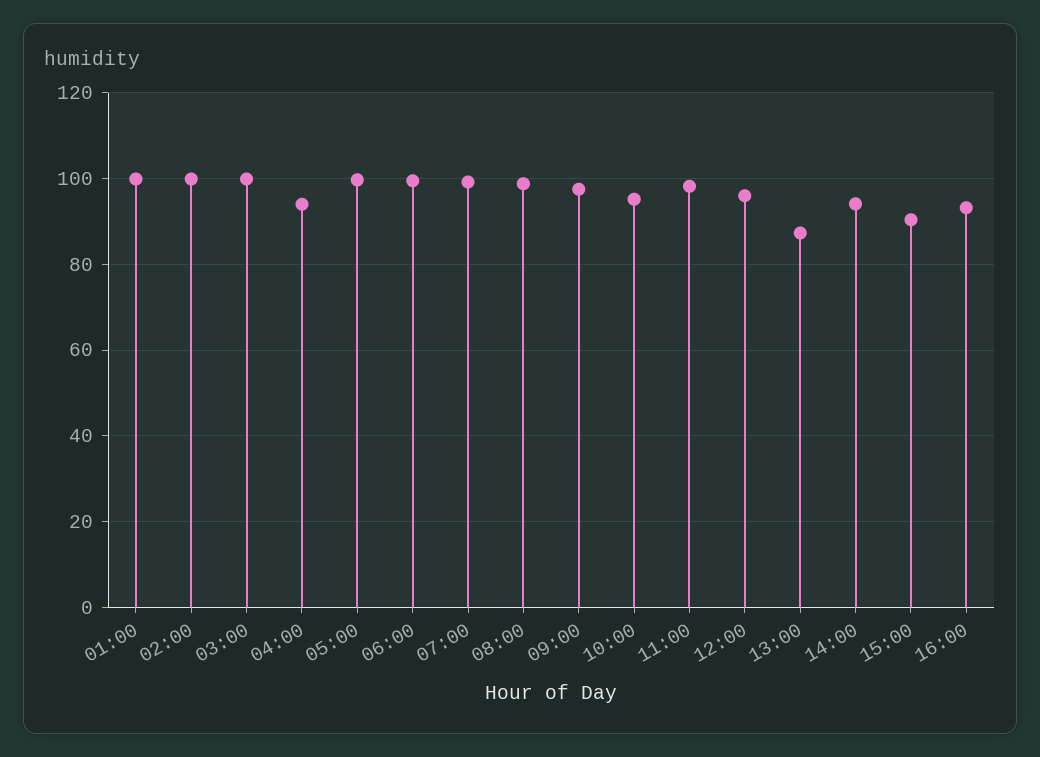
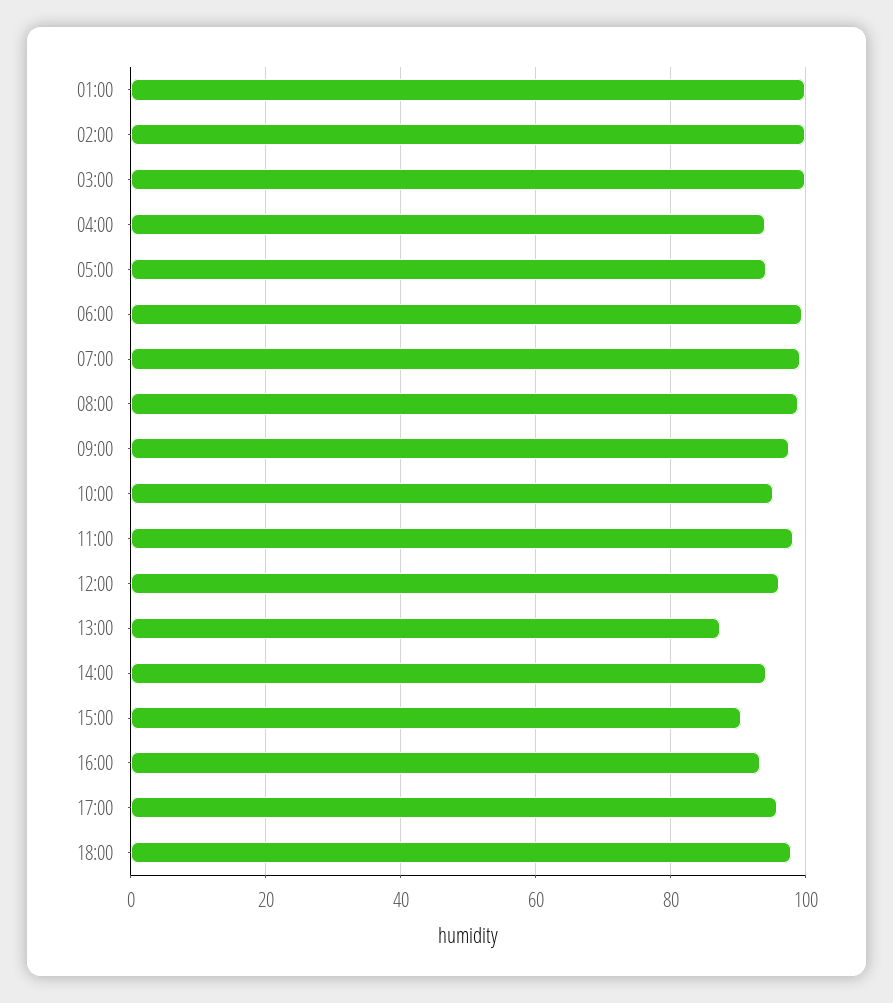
05:00: 100 -> 94
17:00: none -> 96
18:00: none -> 98

